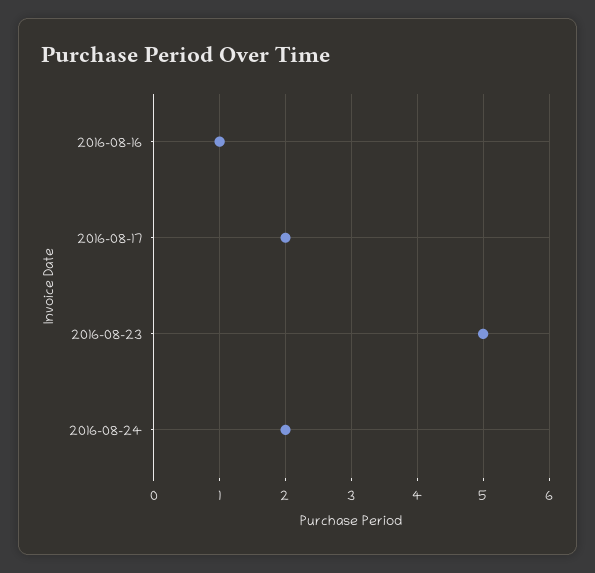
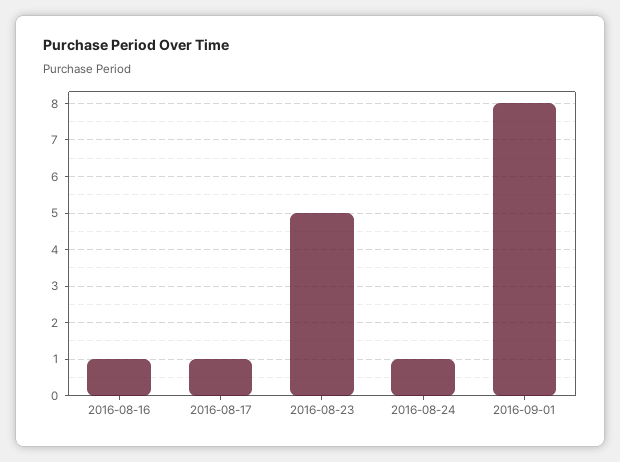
2016-08-17: 2 -> 1
2016-08-24: 2 -> 1
2016-09-01: none -> 8

